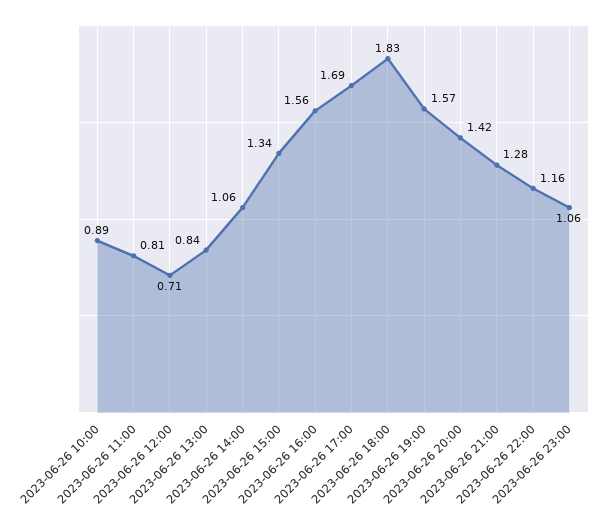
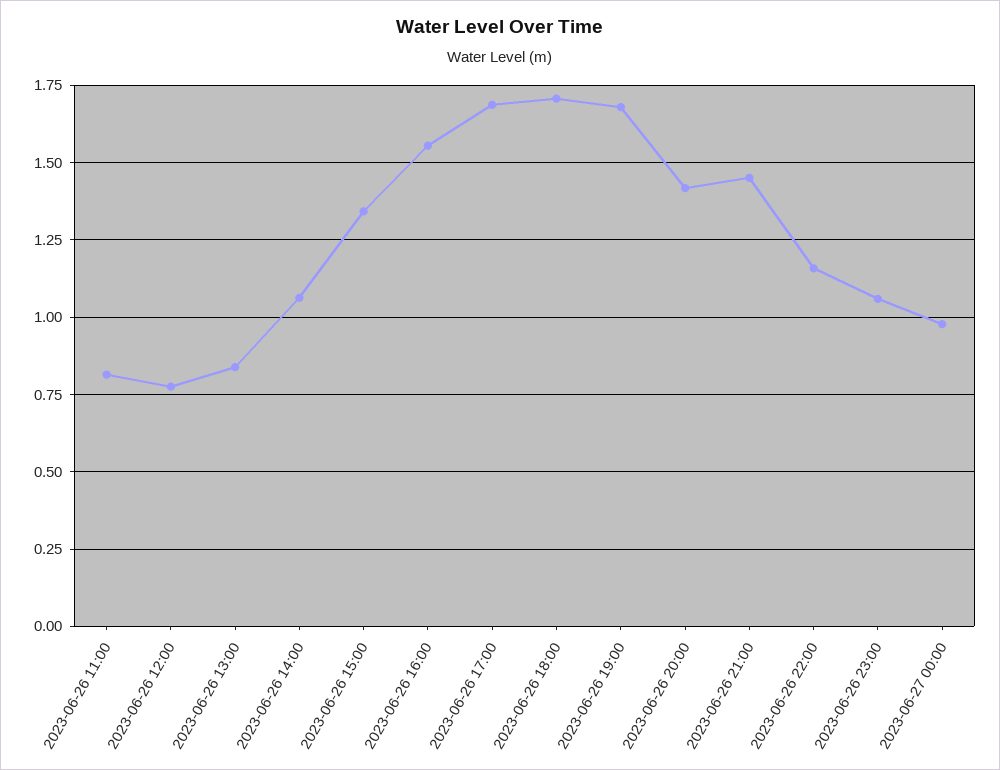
2023-06-26 10:00: 0.89 -> none
2023-06-26 12:00: 0.71 -> 0.775
2023-06-26 18:00: 1.83 -> 1.7
2023-06-26 19:00: 1.57 -> 1.675
2023-06-26 21:00: 1.28 -> 1.45
2023-06-27 00:00: none -> 0.975

